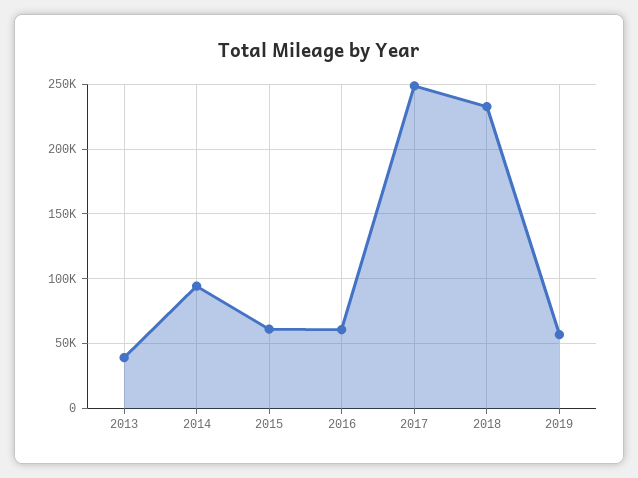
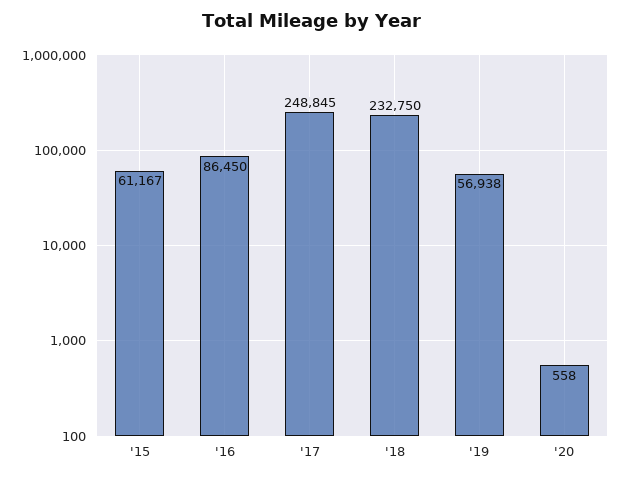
2013: 40000 -> none
2014: 95000 -> none
2016: 60000 -> 86450
'20: none -> 558

